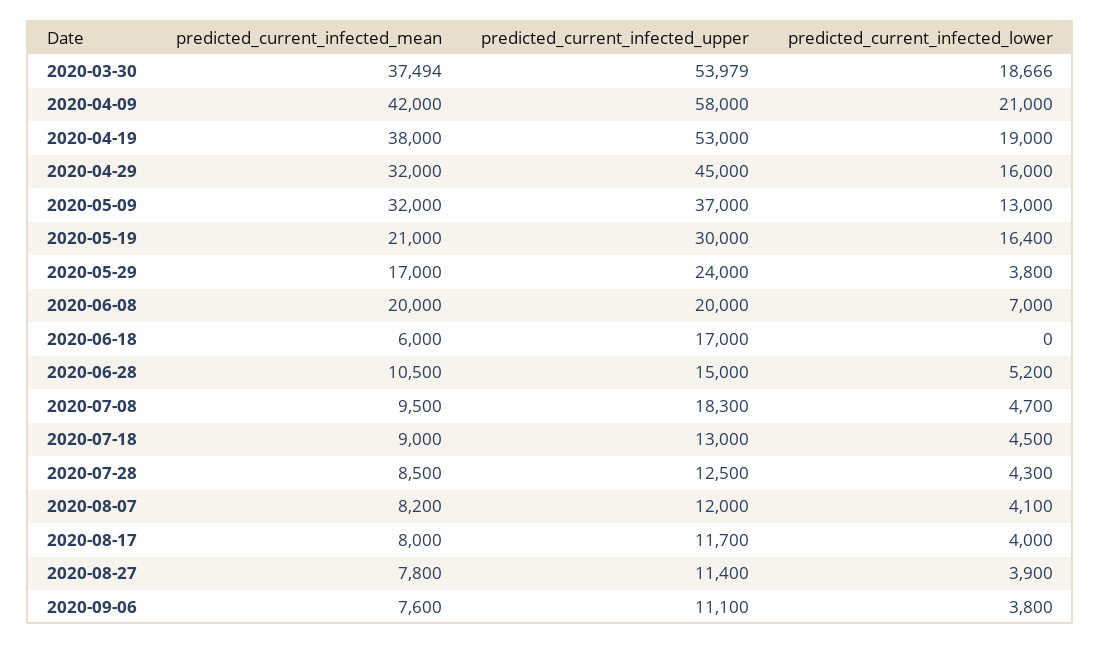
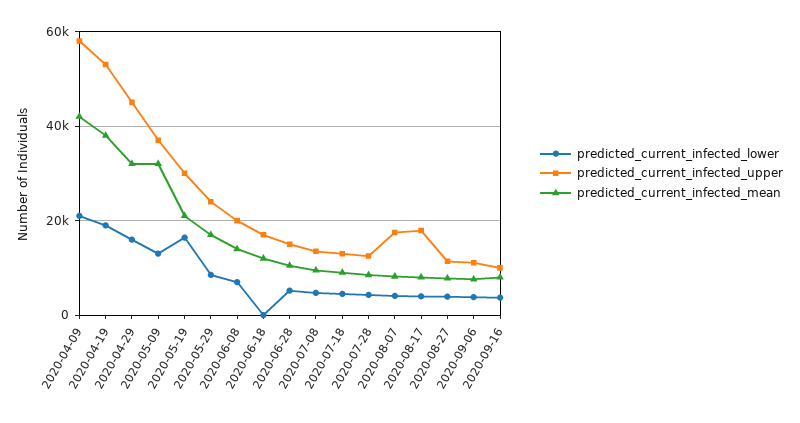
predicted_current_infected_mean, 2020-03-30: 37494 -> none
predicted_current_infected_upper, 2020-03-30: 53979 -> none
predicted_current_infected_lower, 2020-03-30: 18666 -> none
predicted_current_infected_lower, 2020-05-29: 3800 -> 8000
predicted_current_infected_mean, 2020-06-08: 20000 -> 14000
predicted_current_infected_mean, 2020-06-18: 6000 -> 12000
predicted_current_infected_upper, 2020-07-08: 18300 -> 14000
predicted_current_infected_upper, 2020-08-07: 12000 -> 18000
predicted_current_infected_upper, 2020-08-17: 11700 -> 18000
predicted_current_infected_lower, 2020-09-16: none -> 4000
predicted_current_infected_upper, 2020-09-16: none -> 10000
predicted_current_infected_mean, 2020-09-16: none -> 8000

